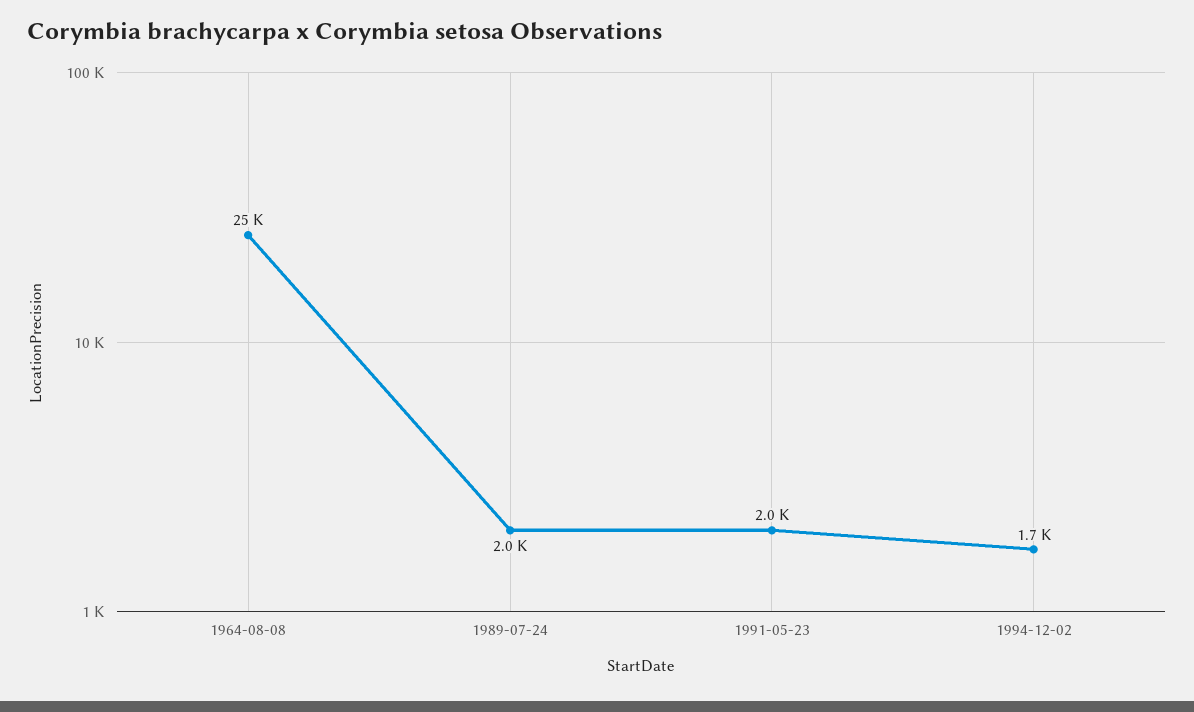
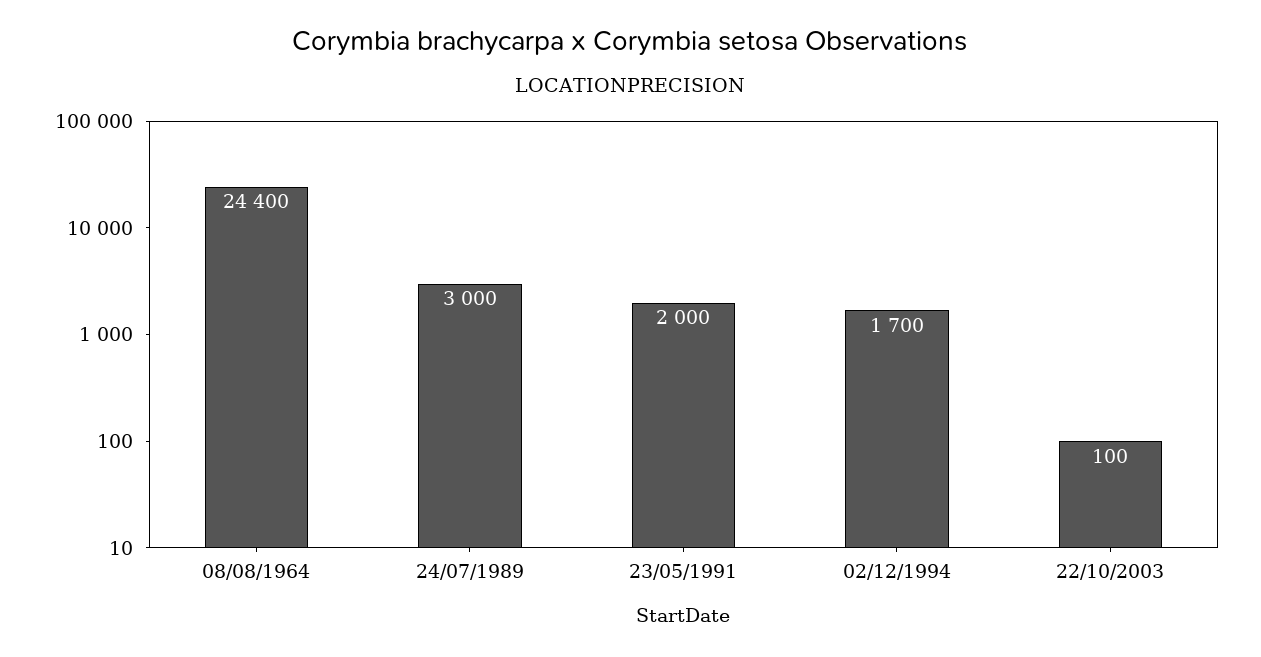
1964-08-08: 25000 -> 24400
1989-07-24: 2000 -> 3000
22/10/2003: none -> 100

